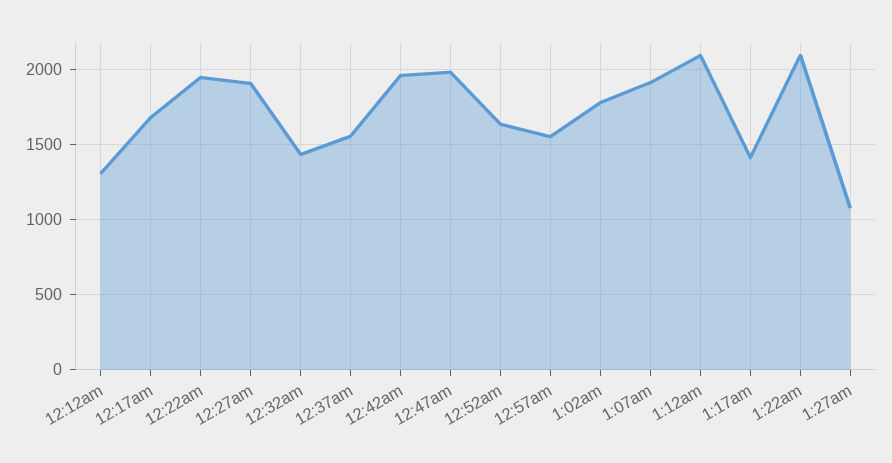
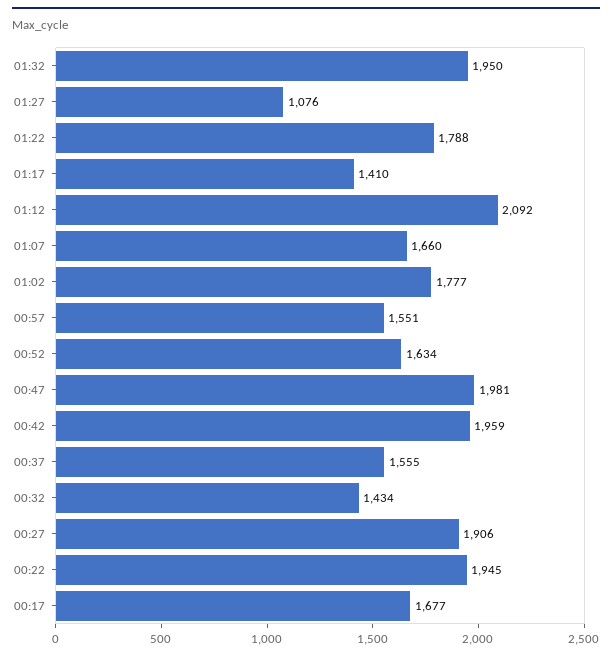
12:12am: 1300 -> none
1:07am: 1900 -> 1660
1:22am: 2100 -> 1788
01:32: none -> 1950

